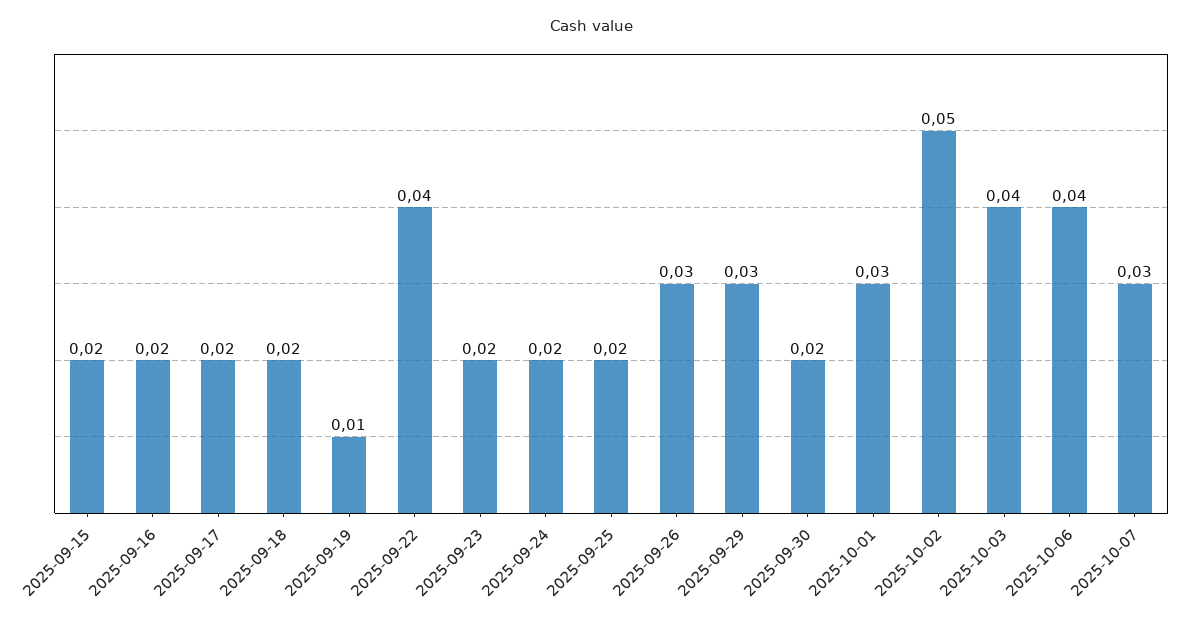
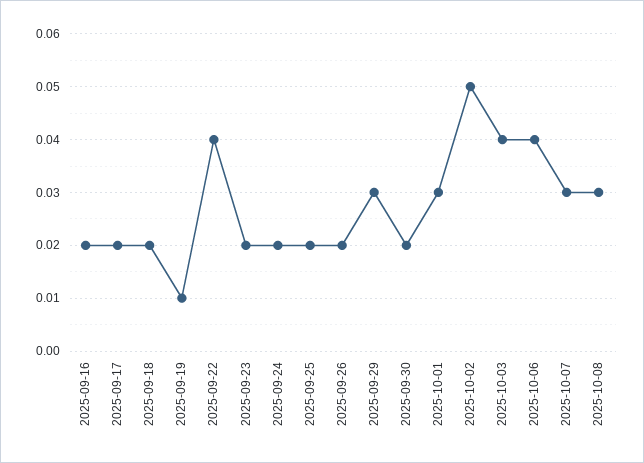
2025-09-15: 0.02 -> none
2025-09-26: 0.03 -> 0.02
2025-10-08: none -> 0.03

